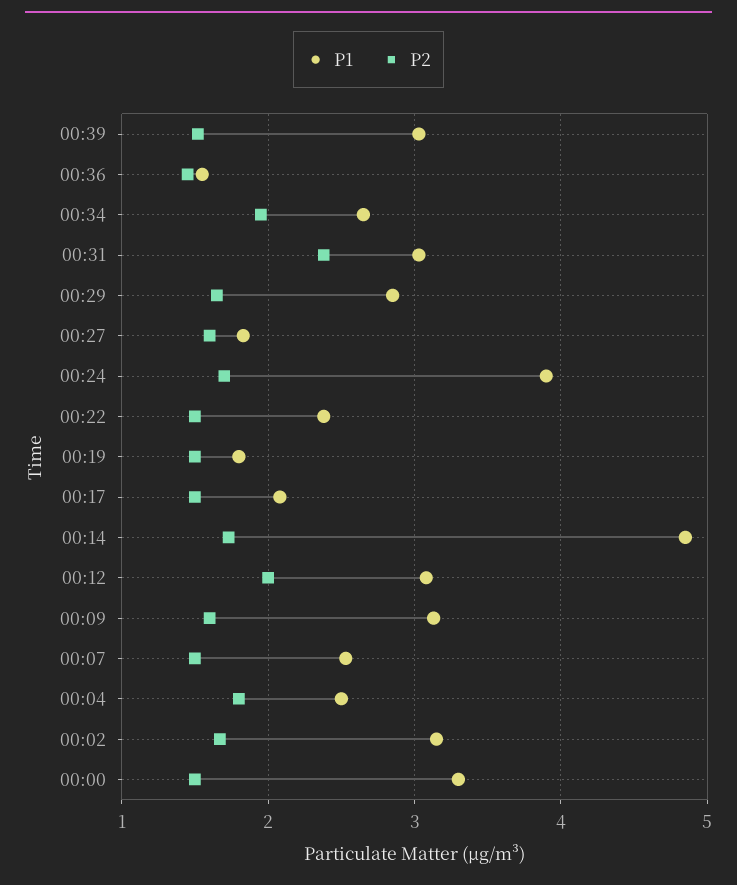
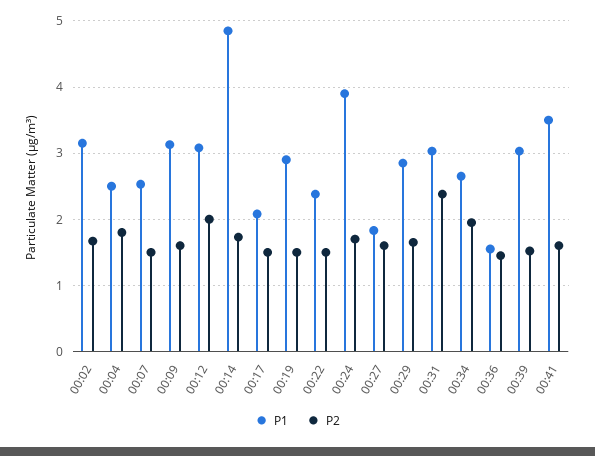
P1, 00:19: 1.8 -> 2.9
P1, 00:00: 3.3 -> none
P2, 00:00: 1.5 -> none
P1, 00:41: none -> 3.5
P2, 00:41: none -> 1.6

